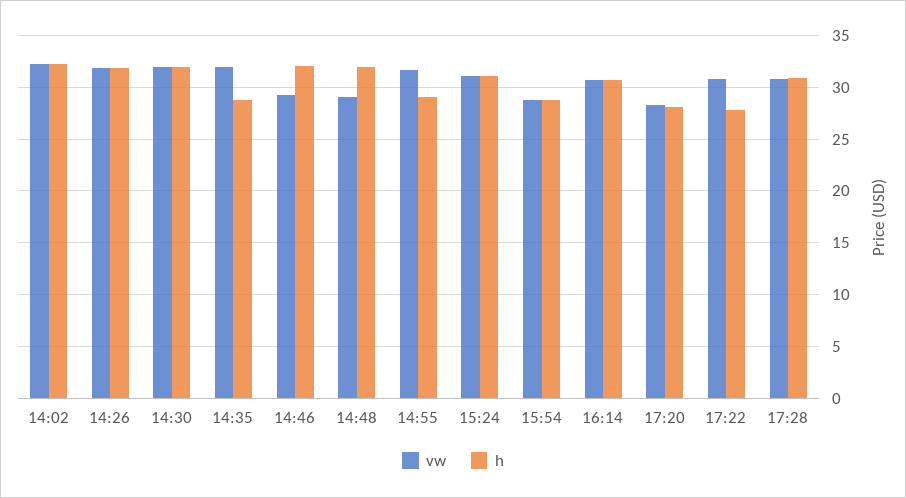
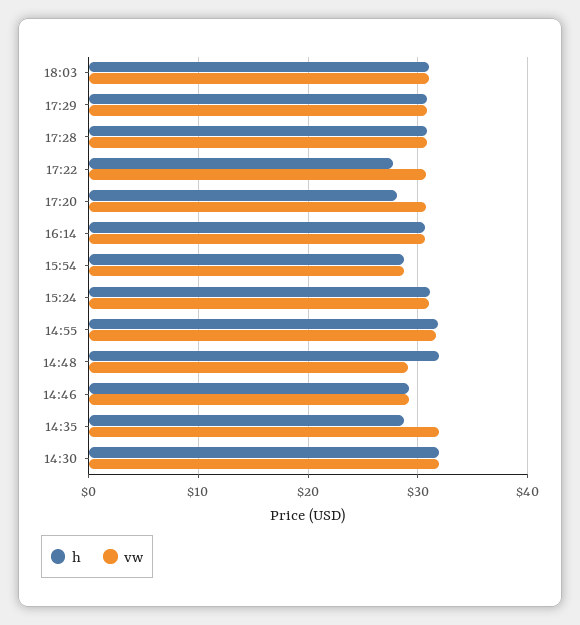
vw, 14:02: 32 -> none
h, 14:02: 32 -> none
vw, 14:26: 32 -> none
h, 14:26: 32 -> none
h, 14:46: 32 -> 29
h, 14:55: 29 -> 32
vw, 17:20: 28 -> 31
h, 18:03: none -> 31
vw, 18:03: none -> 31
h, 17:29: none -> 31
vw, 17:29: none -> 31

